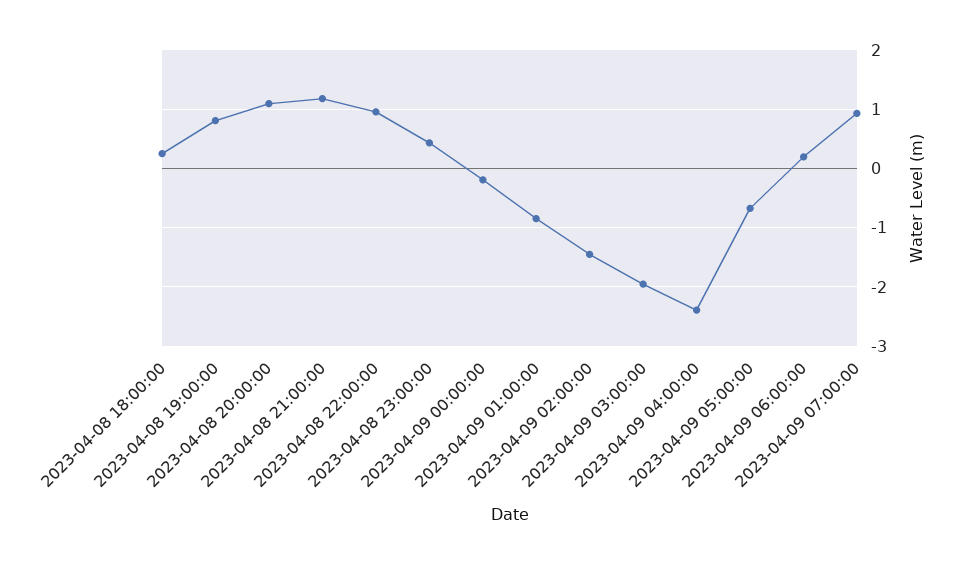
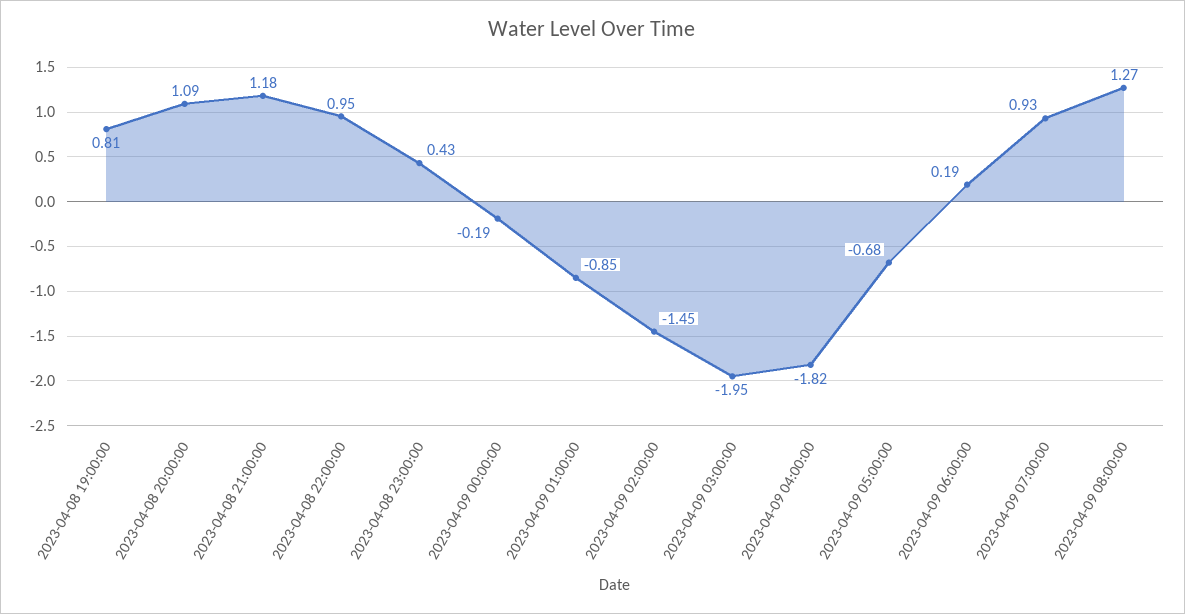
2023-04-08 18:00:00: 0.2 -> none
2023-04-09 04:00:00: -2.4 -> -1.82
2023-04-09 08:00:00: none -> 1.27

